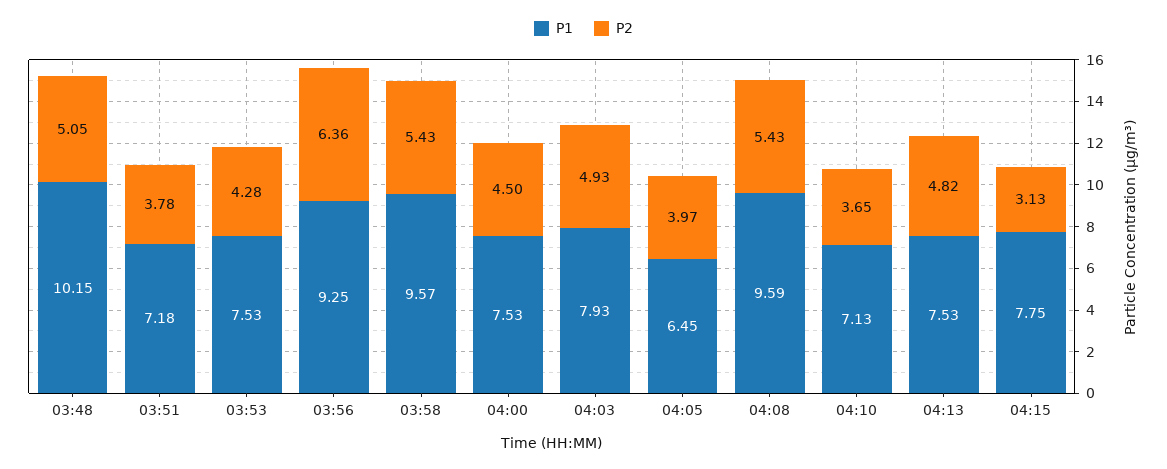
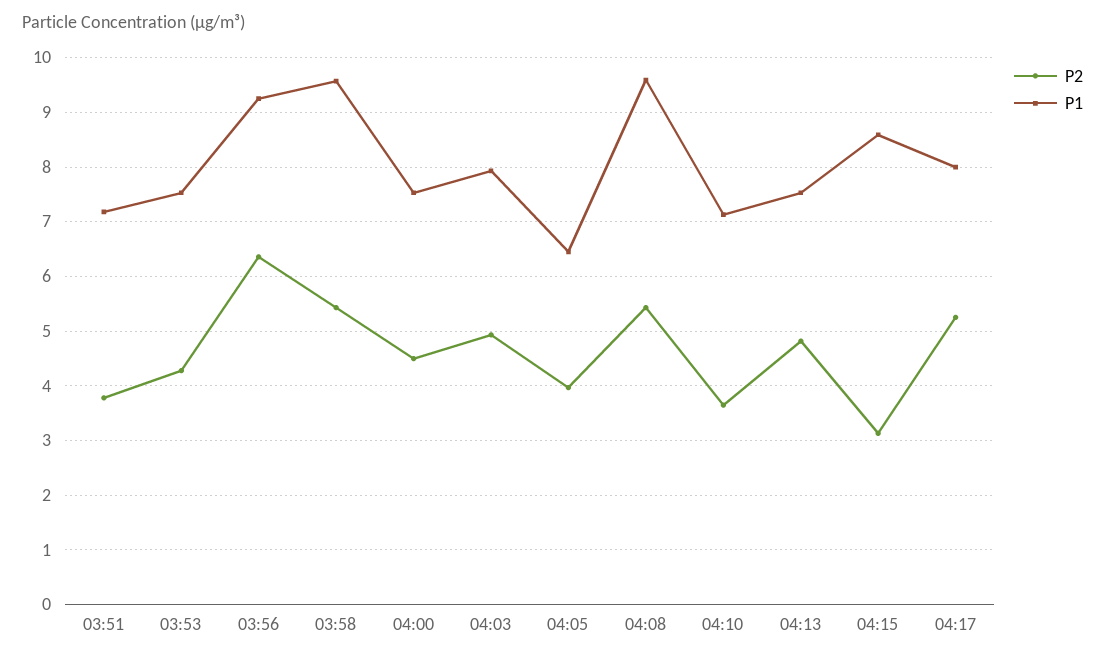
P1, 03:48: 10.15 -> none
P2, 03:48: 5.05 -> none
P1, 04:15: 7.75 -> 8.6
P2, 04:17: none -> 5.2
P1, 04:17: none -> 8

